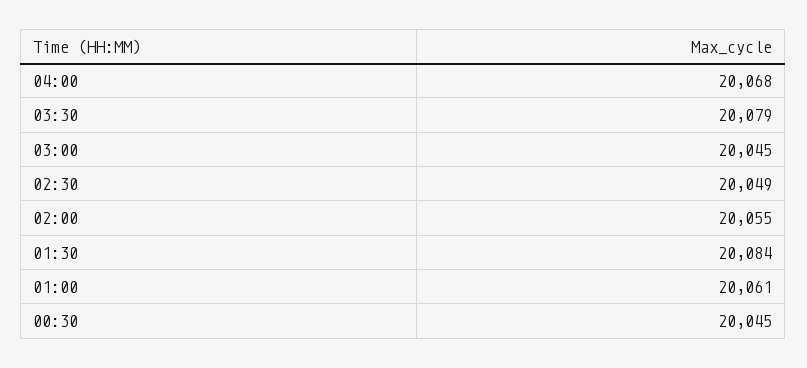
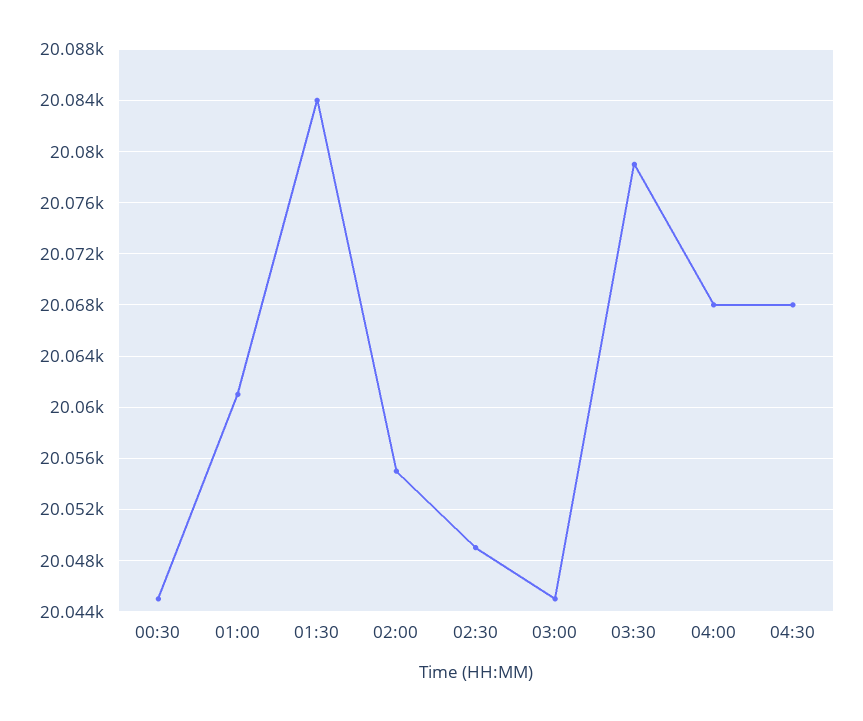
04:30: none -> 20068

